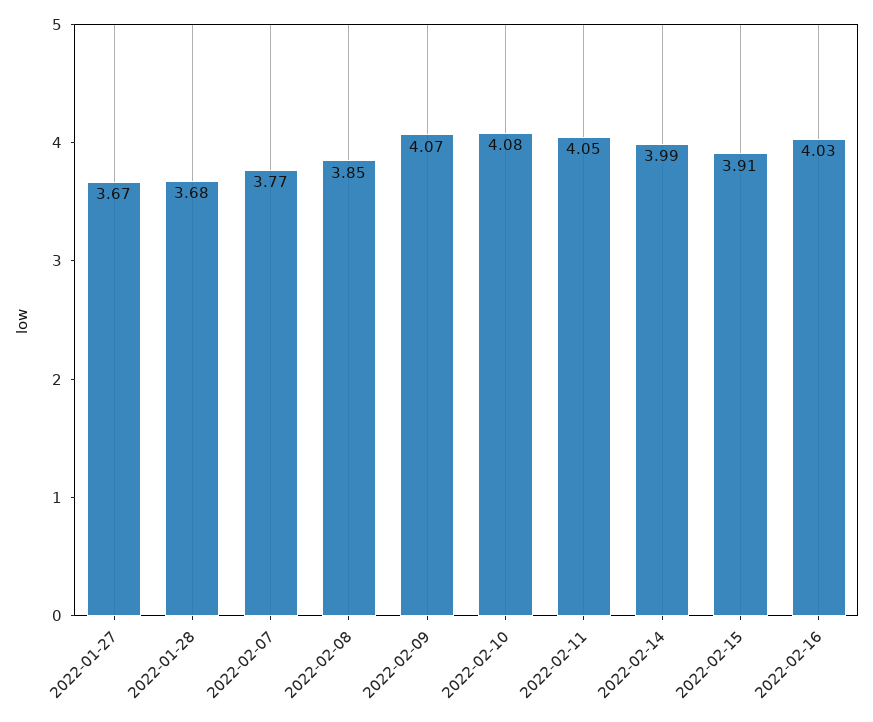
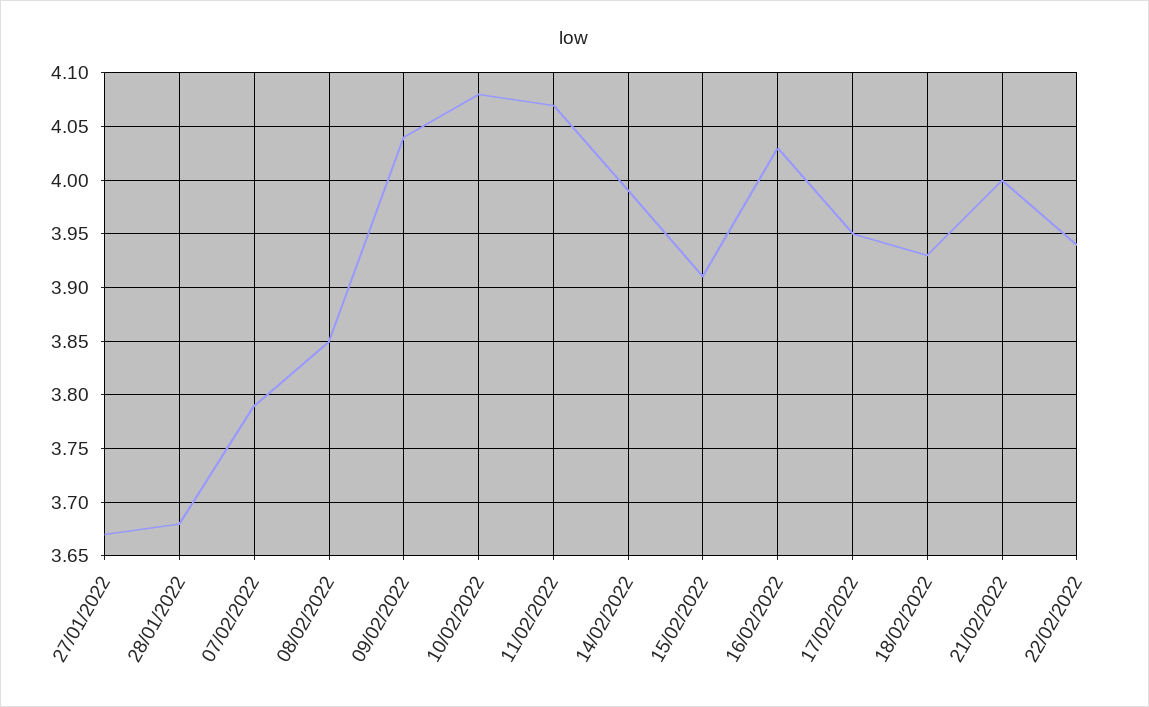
2022-02-07: 3.77 -> 3.79
2022-02-09: 4.07 -> 4.04
2022-02-11: 4.05 -> 4.07
17/02/2022: none -> 3.95
18/02/2022: none -> 3.93
21/02/2022: none -> 4
22/02/2022: none -> 3.94

